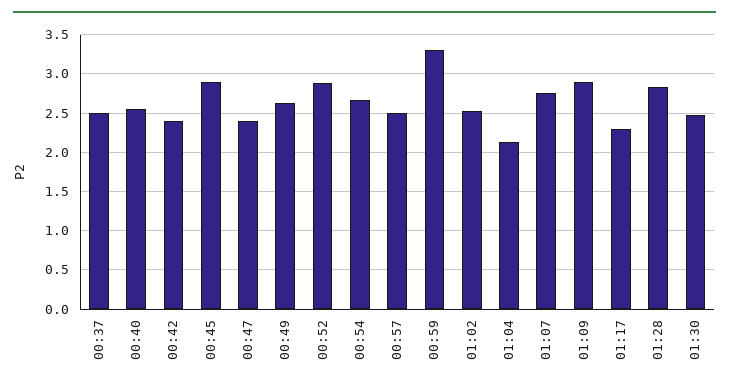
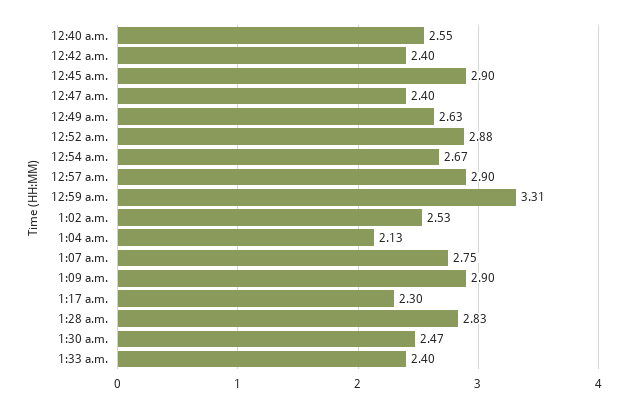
00:37: 2.5 -> none
00:57: 2.5 -> 2.9
1:33 a.m.: none -> 2.4

